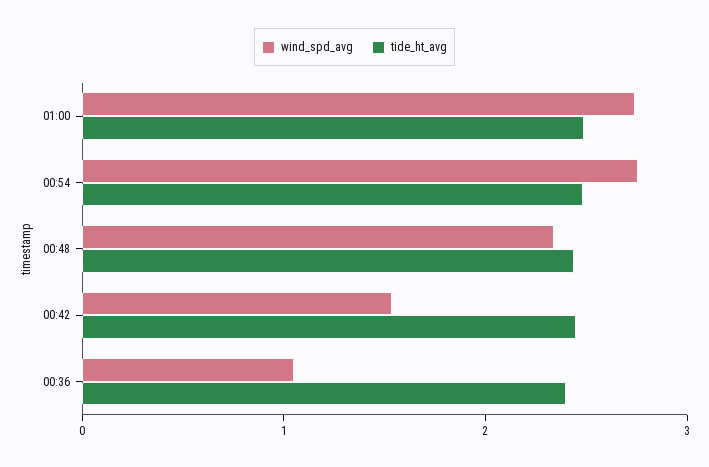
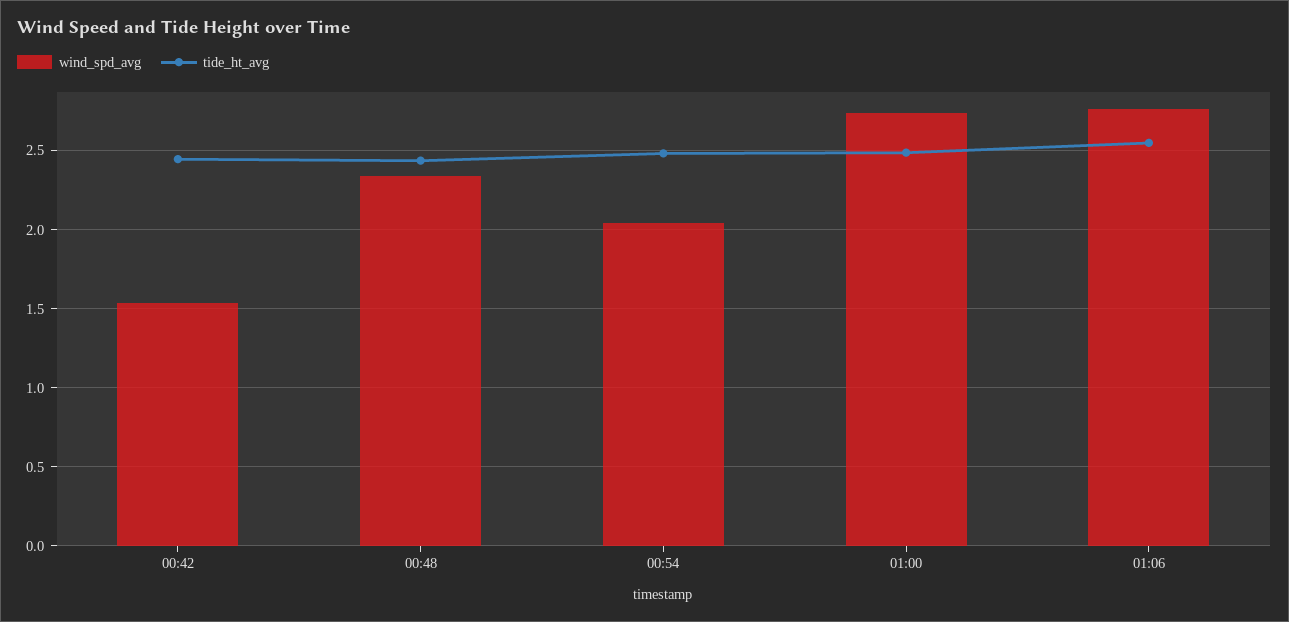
wind_spd_avg, 00:54: 2.8 -> 2.05
wind_spd_avg, 00:36: 1 -> none
tide_ht_avg, 00:36: 2.4 -> none
wind_spd_avg, 01:06: none -> 2.75
tide_ht_avg, 01:06: none -> 2.55

